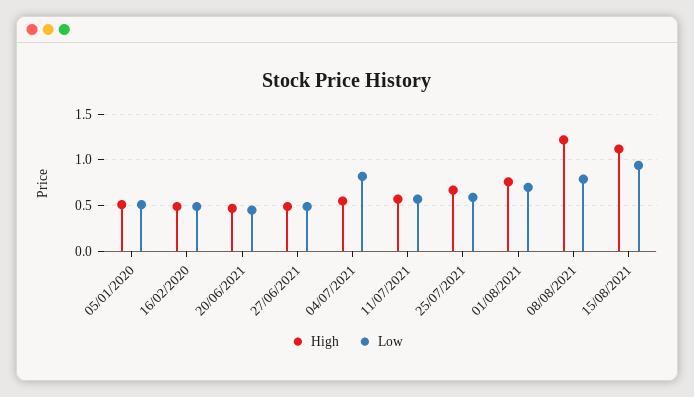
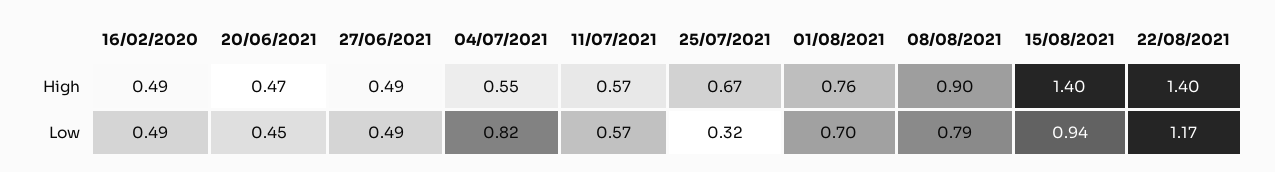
High, 05/01/2020: 0.5 -> none
Low, 05/01/2020: 0.5 -> none
Low, 25/07/2021: 0.6 -> 0.32
High, 08/08/2021: 1.2 -> 0.9
High, 15/08/2021: 1.1 -> 1.4
High, 22/08/2021: none -> 1.4
Low, 22/08/2021: none -> 1.17

